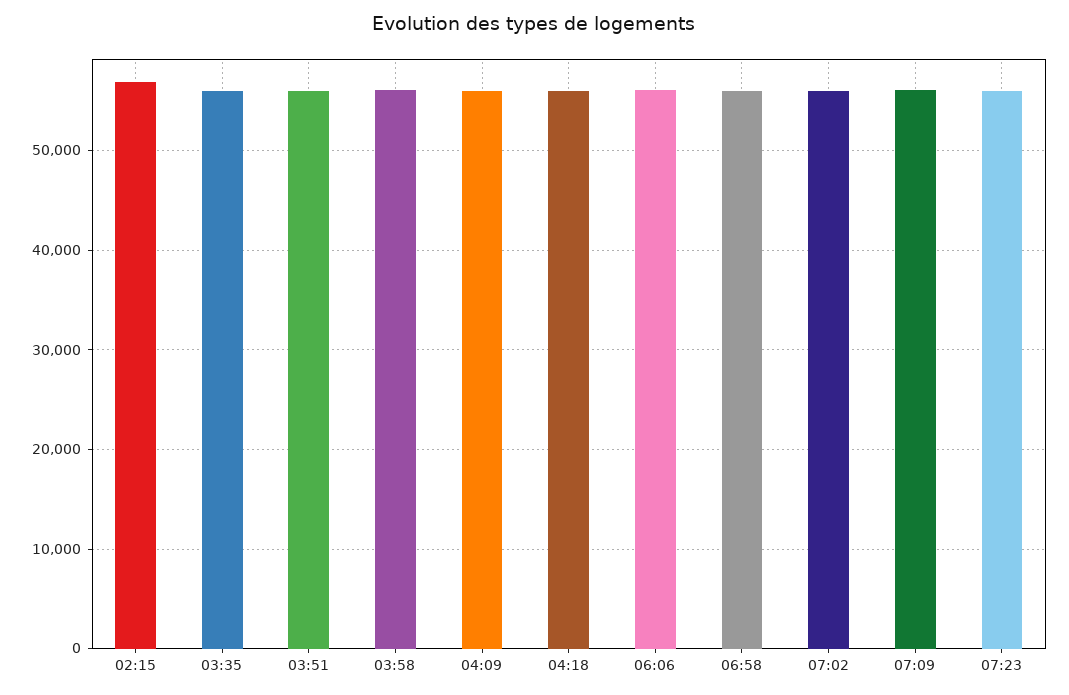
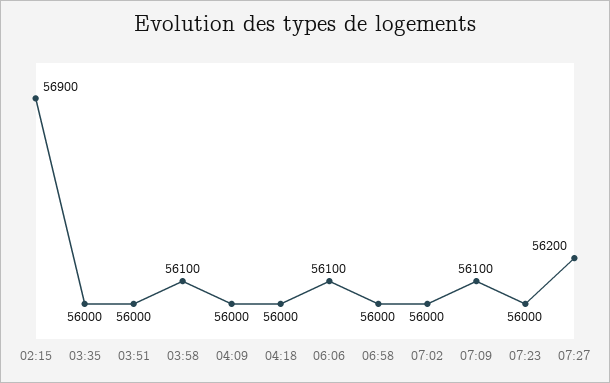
07:27: none -> 56200

